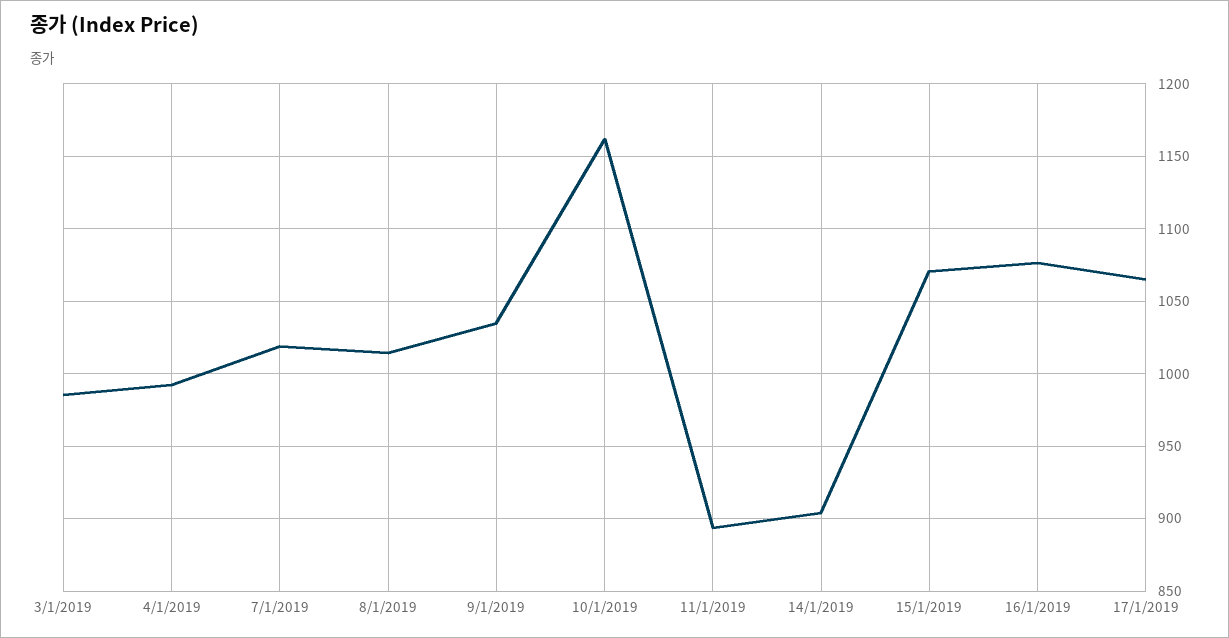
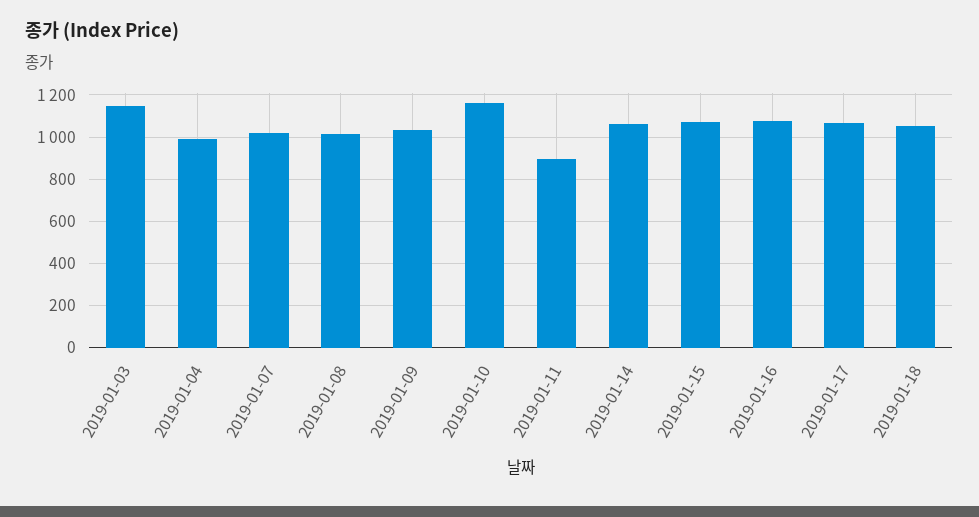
3/1/2019: 985 -> 1150
14/1/2019: 905 -> 1050
2019-01-18: none -> 1050

